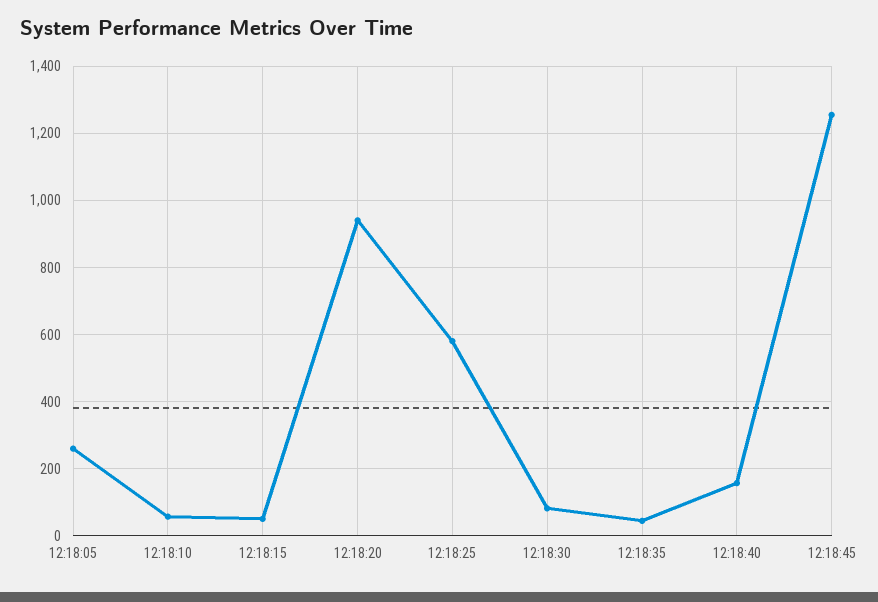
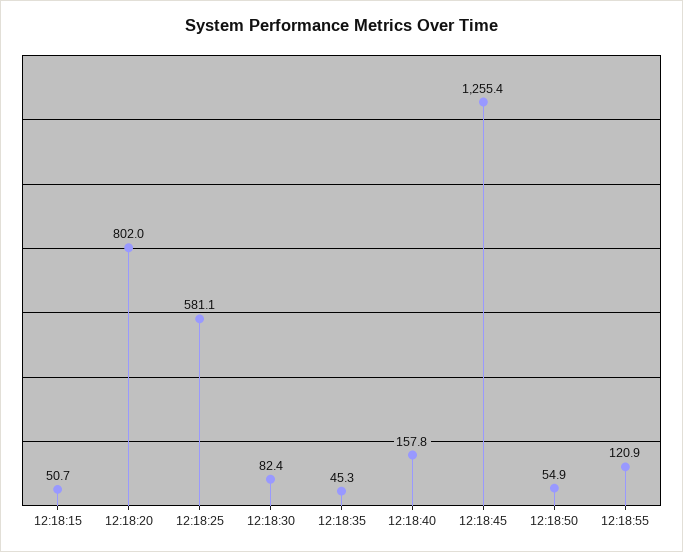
12:18:05: 260 -> none
12:18:10: 60 -> none
12:18:20: 940 -> 802
12:18:50: none -> 54.9
12:18:55: none -> 120.9

